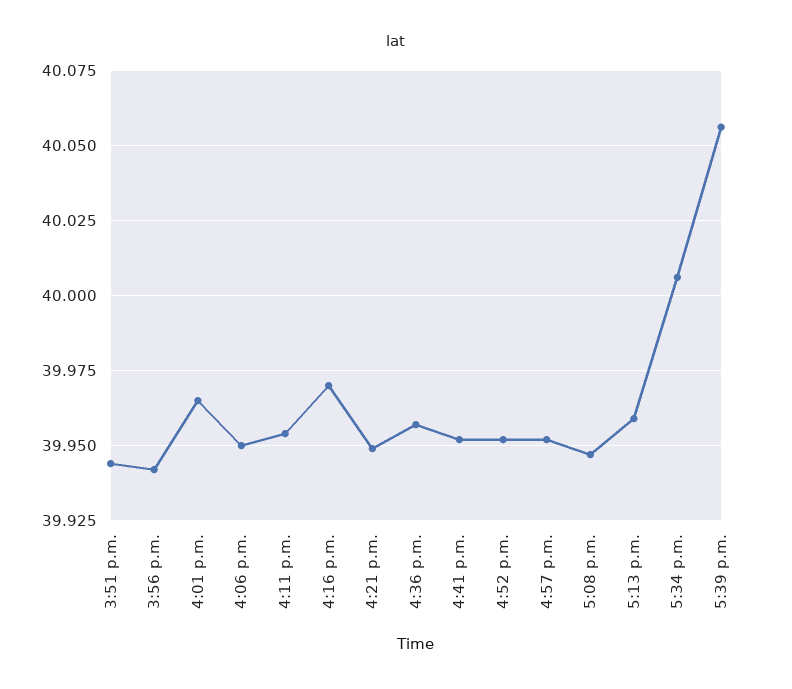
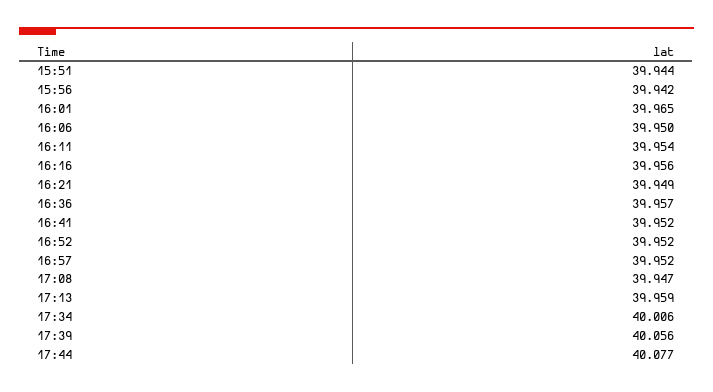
4:16 p.m.: 39.97 -> 39.956
17:44: none -> 40.077

